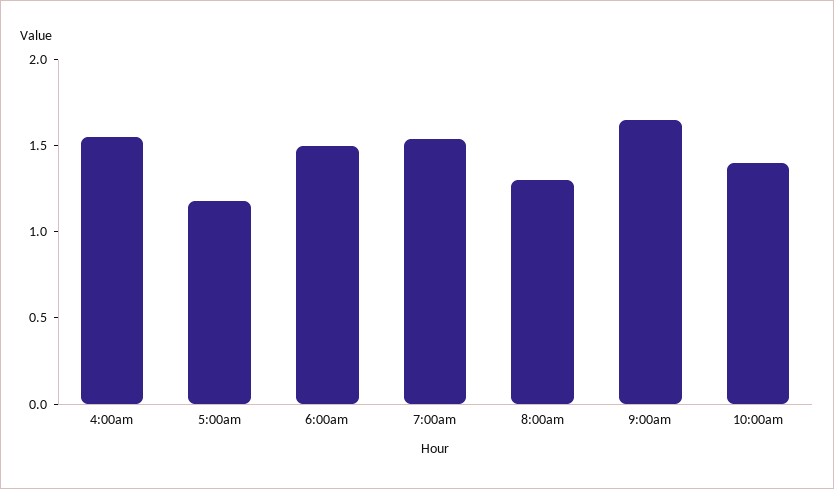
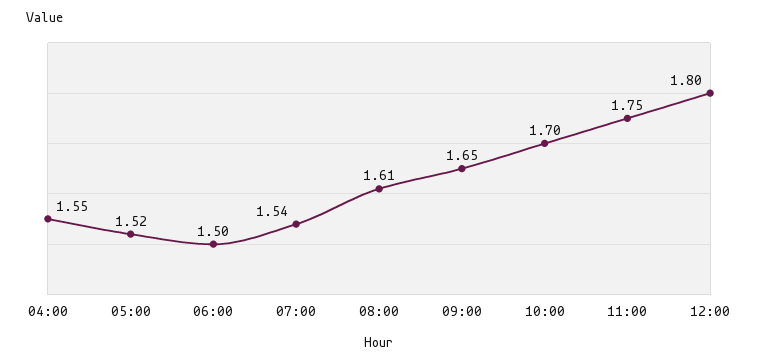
5:00am: 1.2 -> 1.52
8:00am: 1.3 -> 1.61
10:00am: 1.4 -> 1.7
11:00: none -> 1.75
12:00: none -> 1.8

